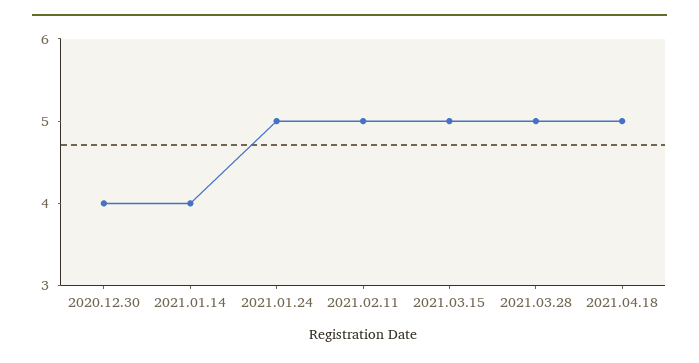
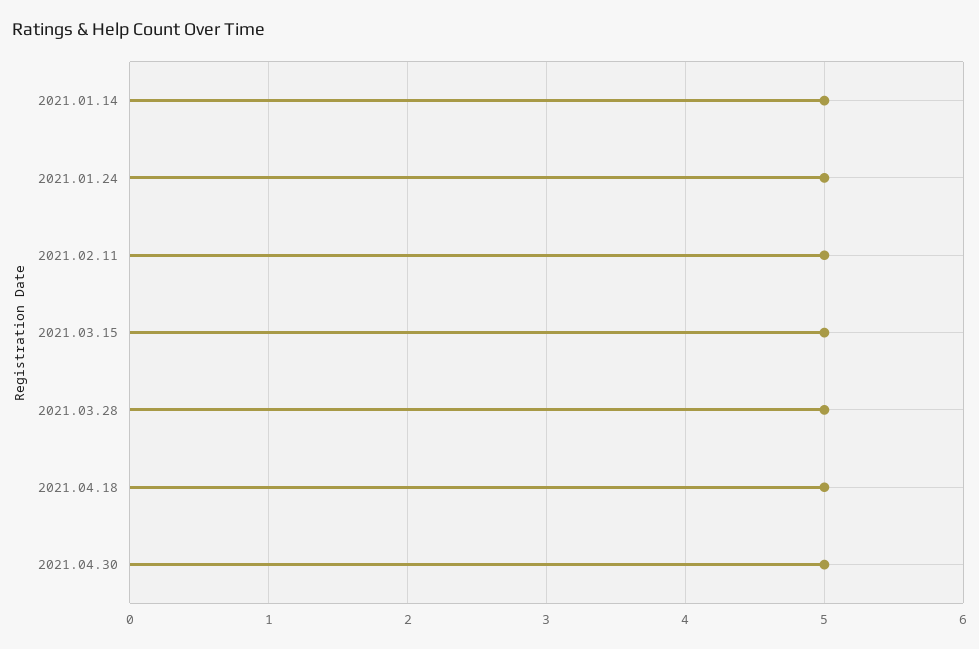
2020.12.30: 4 -> none
2021.01.14: 4 -> 5
2021.04.30: none -> 5

